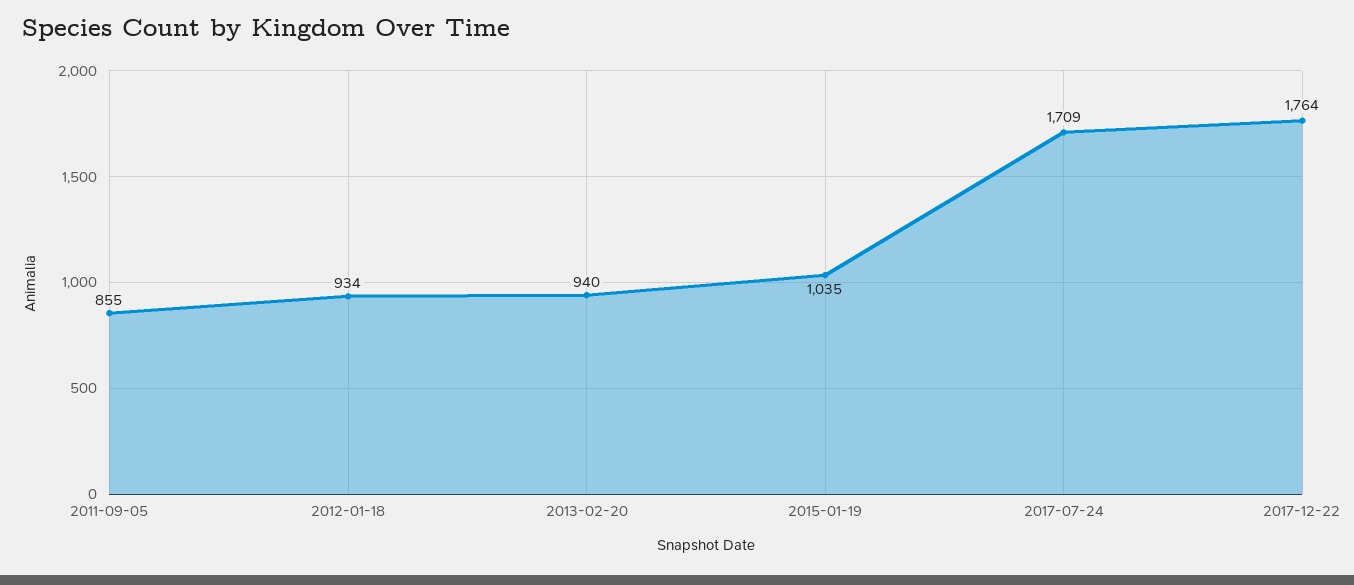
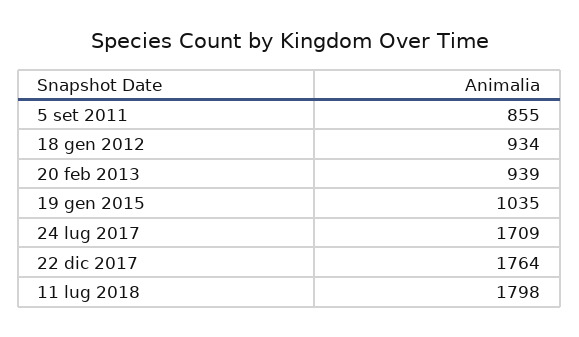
2013-02-20: 940 -> 939
11 lug 2018: none -> 1798

